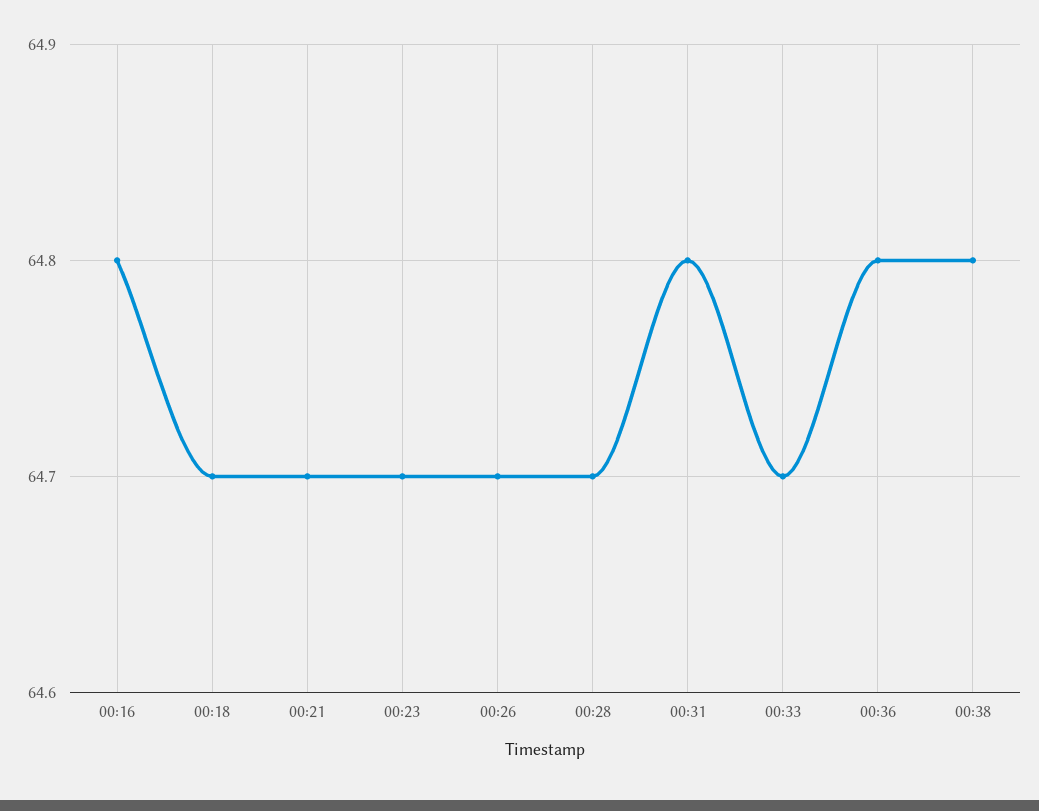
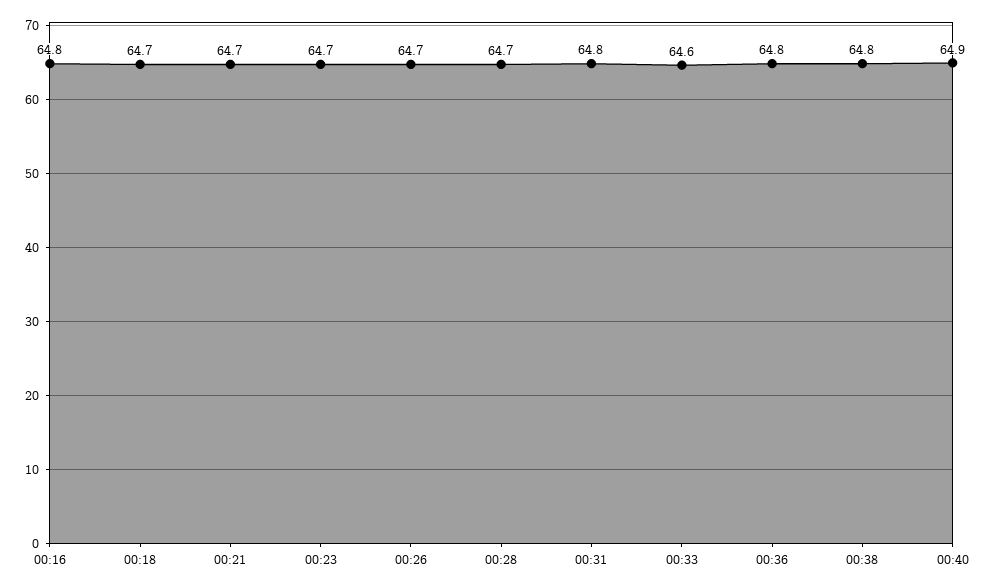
00:33: 64.7 -> 64.6
00:40: none -> 64.9

